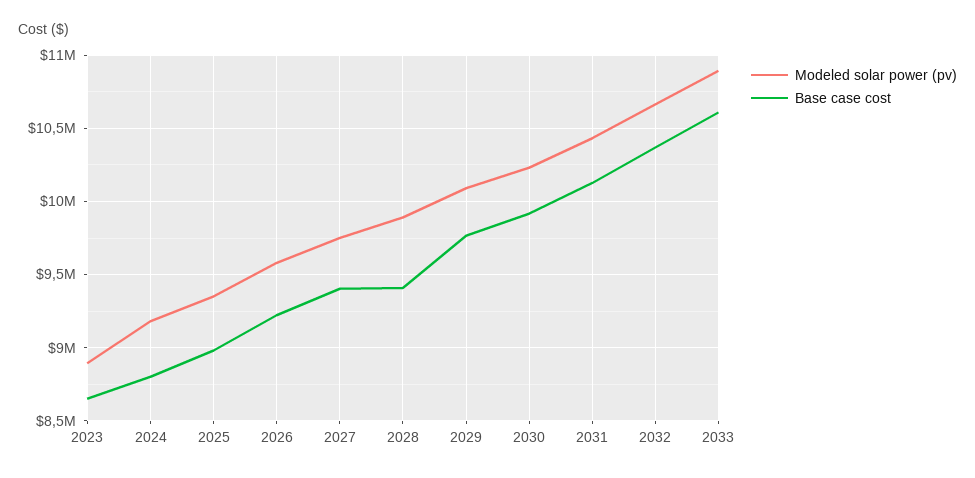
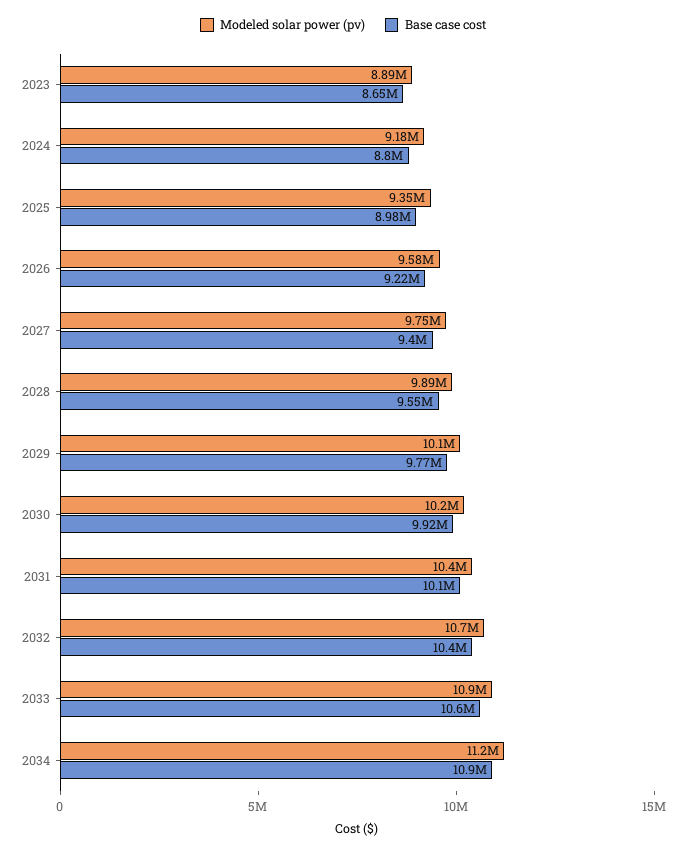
Base case cost, 2028: 9400000 -> 9550000
Modeled solar power (pv), 2034: none -> 11200000
Base case cost, 2034: none -> 10900000

